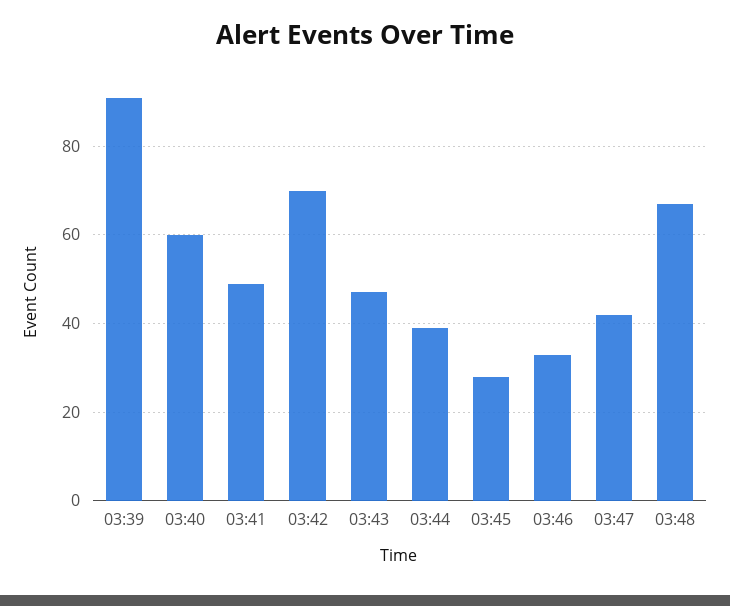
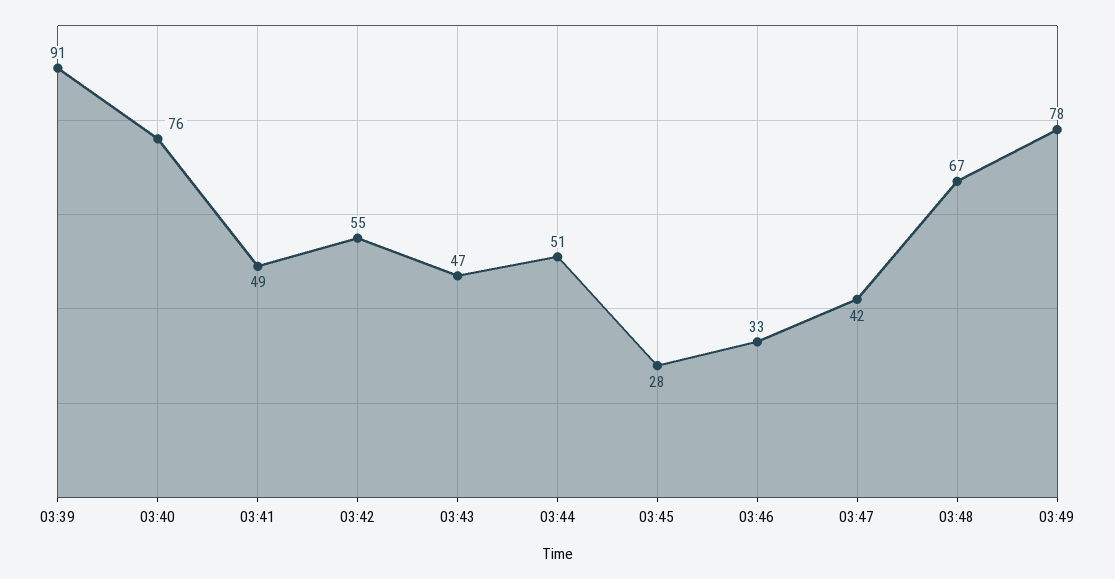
03:40: 60 -> 76
03:42: 70 -> 55
03:44: 40 -> 51
03:49: none -> 78

